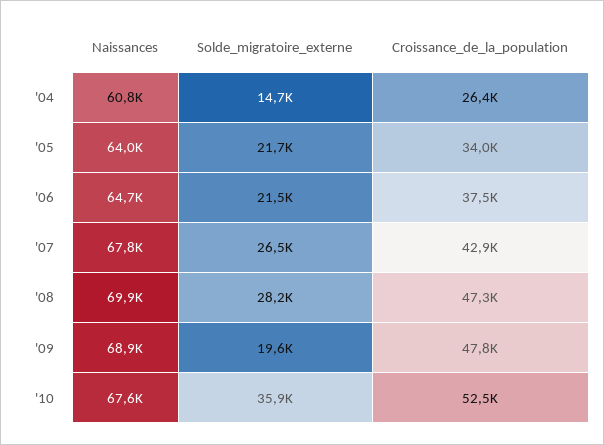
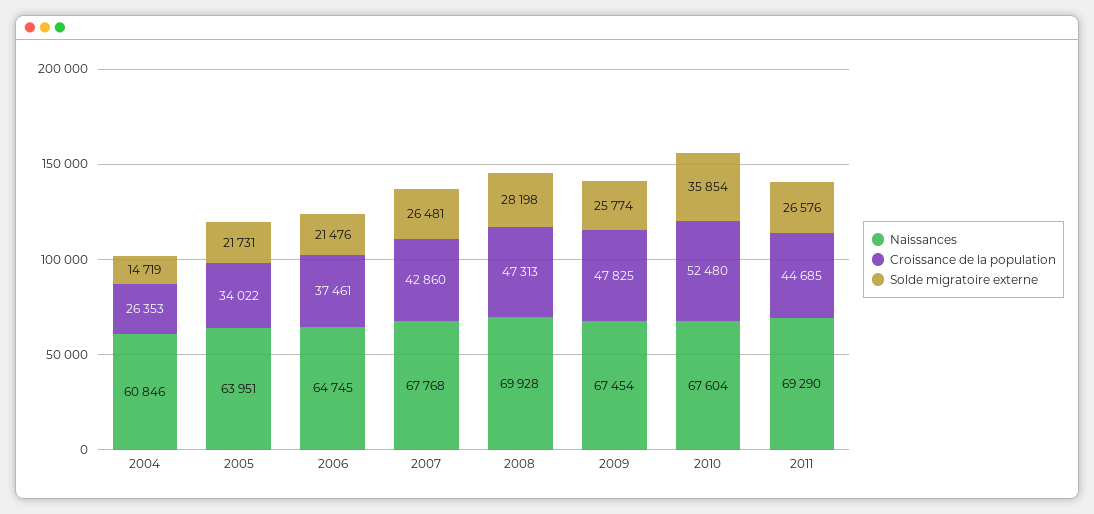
Naissances, '09: 68900 -> 67454
Solde_migratoire_externe, '09: 19600 -> 25774
Naissances, 2011: none -> 69290
Croissance_de_la_population, 2011: none -> 44685
Solde_migratoire_externe, 2011: none -> 26576

